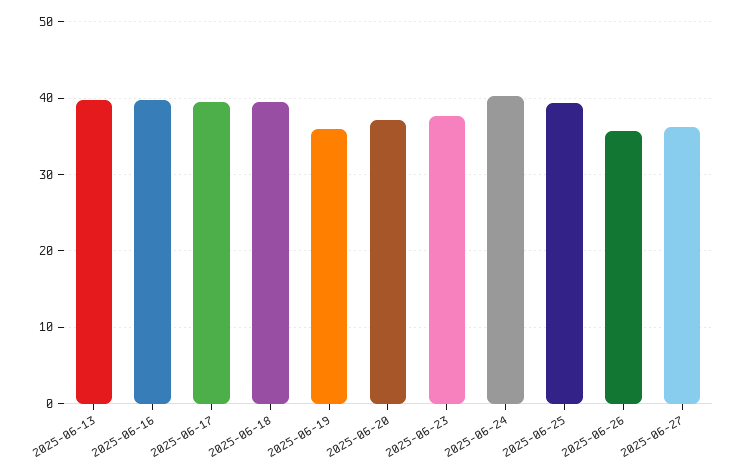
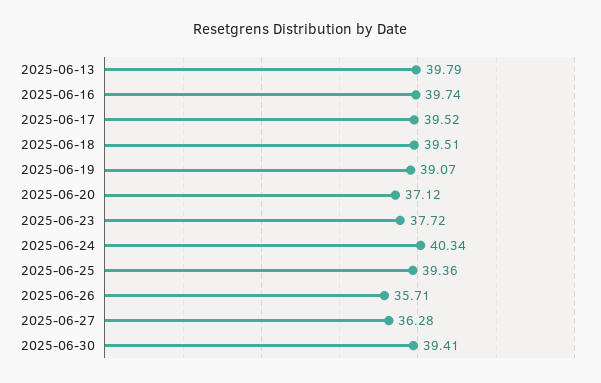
2025-06-19: 36 -> 39.07
2025-06-30: none -> 39.41

